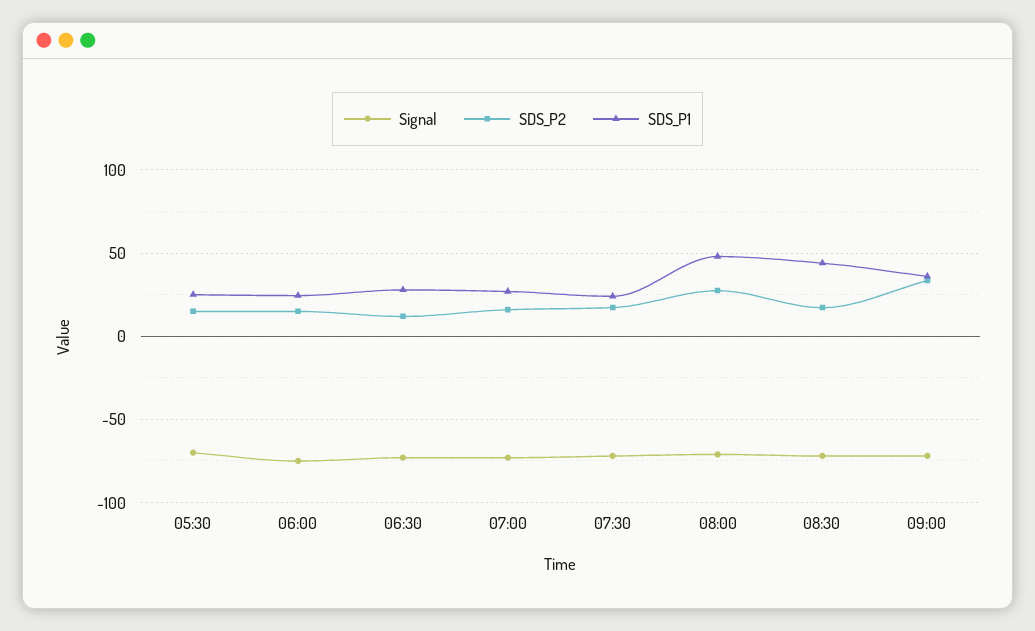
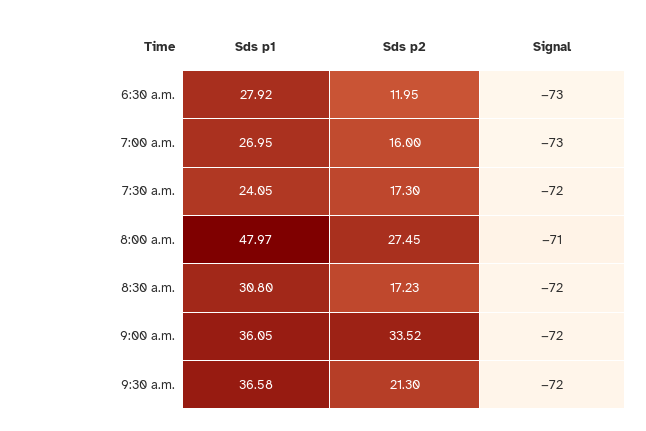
Signal, 05:30: -70 -> none
SDS_P2, 05:30: 15 -> none
SDS_P1, 05:30: 25 -> none
Signal, 06:00: -75 -> none
SDS_P2, 06:00: 15 -> none
SDS_P1, 06:00: 25 -> none
SDS_P1, 08:30: 45 -> 30.8
SDS_P1, 9:30 a.m.: none -> 36.58
SDS_P2, 9:30 a.m.: none -> 21.3
Signal, 9:30 a.m.: none -> -72

